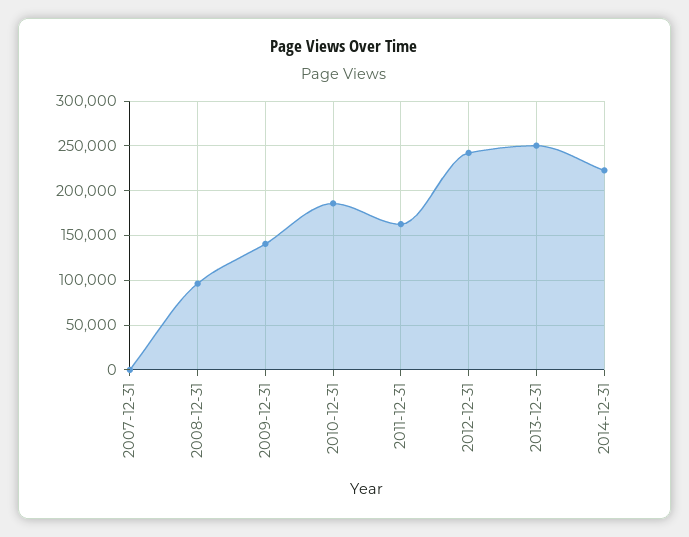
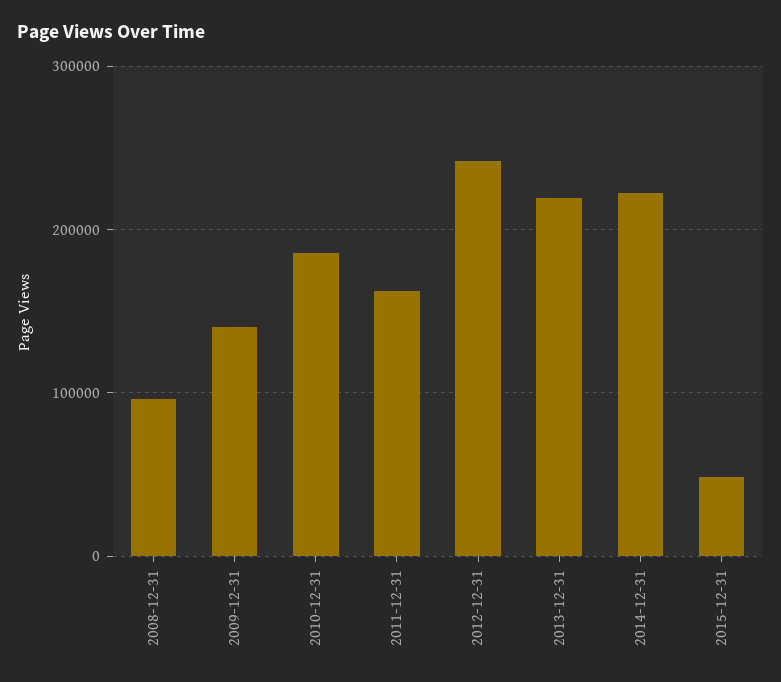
2007-12-31: 0 -> none
2013-12-31: 250000 -> 220000
2015-12-31: none -> 50000

